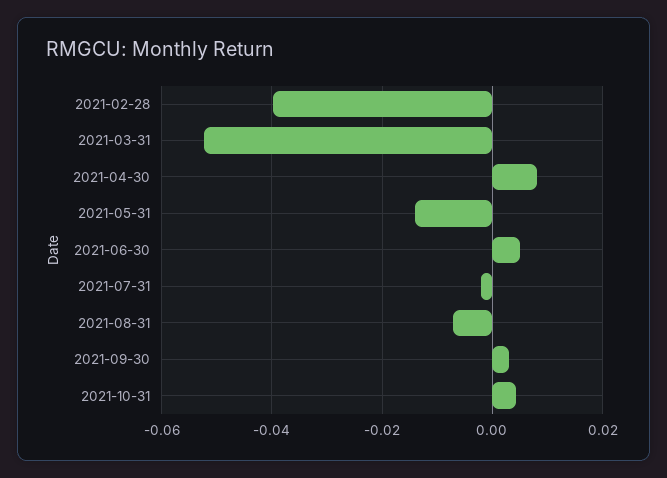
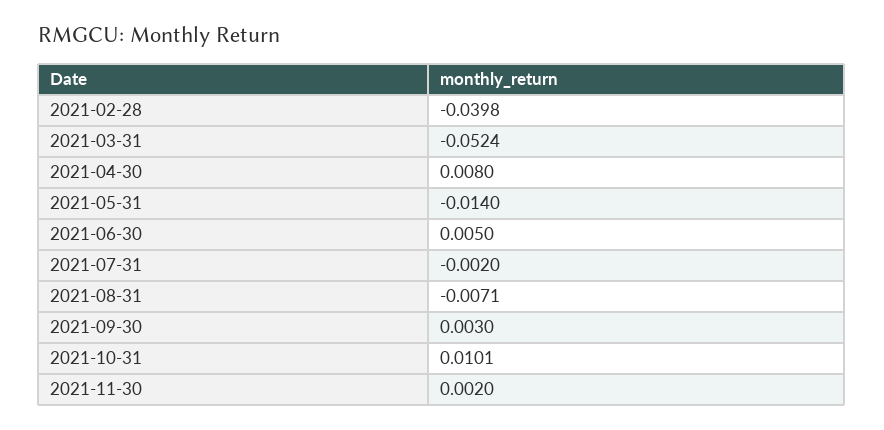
2021-10-31: 0.004 -> 0.0101
2021-11-30: none -> 0.002

